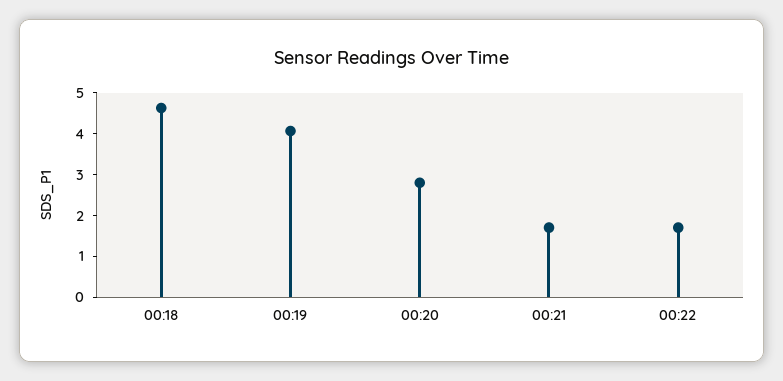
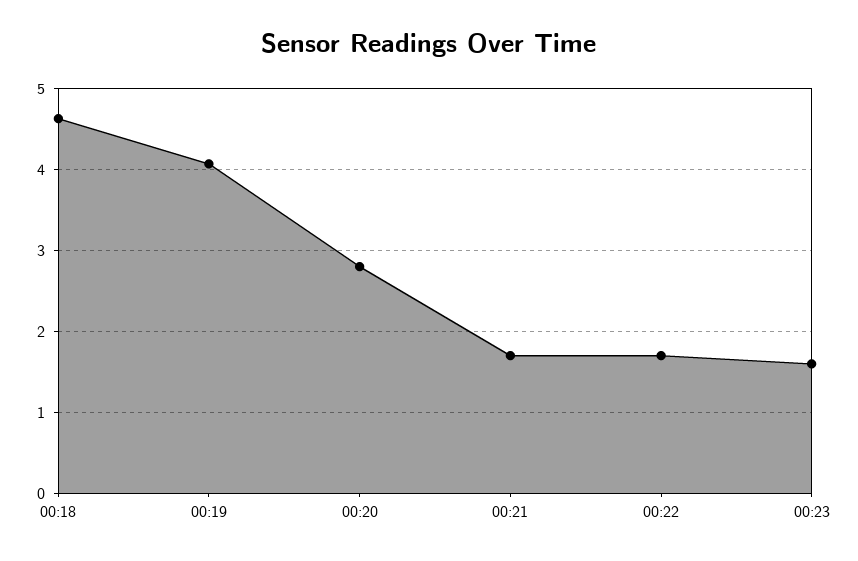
00:23: none -> 1.6

